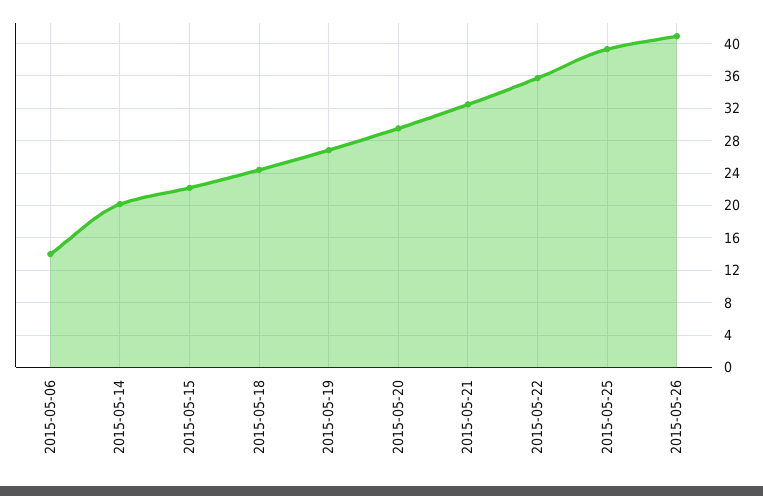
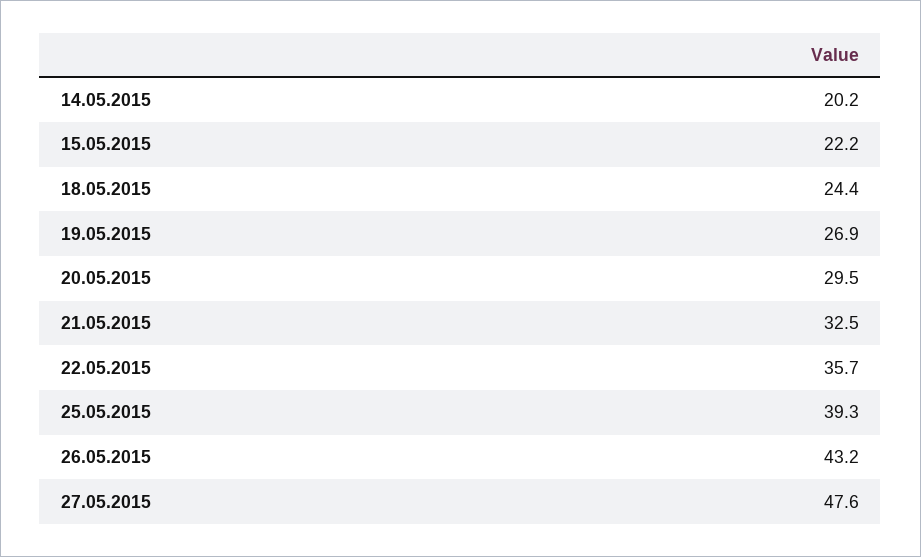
2015-05-06: 14 -> none
2015-05-26: 41 -> 43.2
27.05.2015: none -> 47.6

